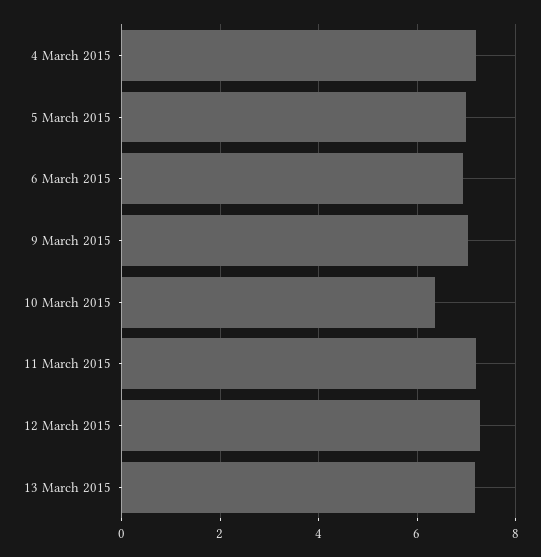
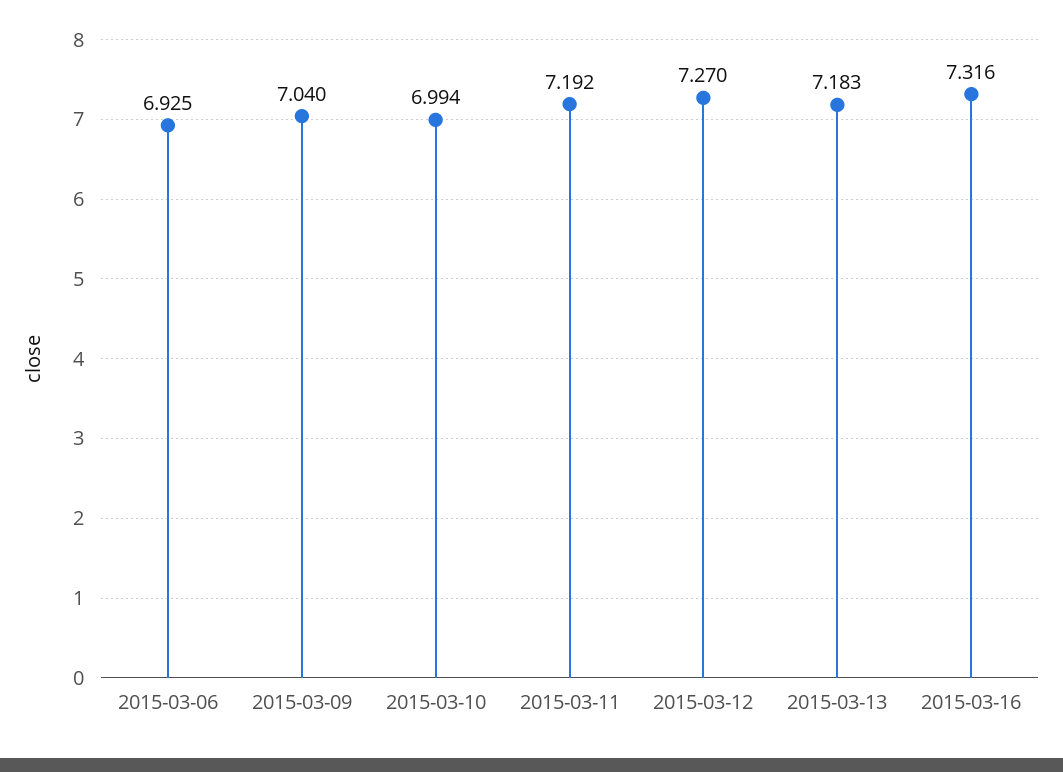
4 March 2015: 7.2 -> none
5 March 2015: 7 -> none
10 March 2015: 6.4 -> 6.994
2015-03-16: none -> 7.316

